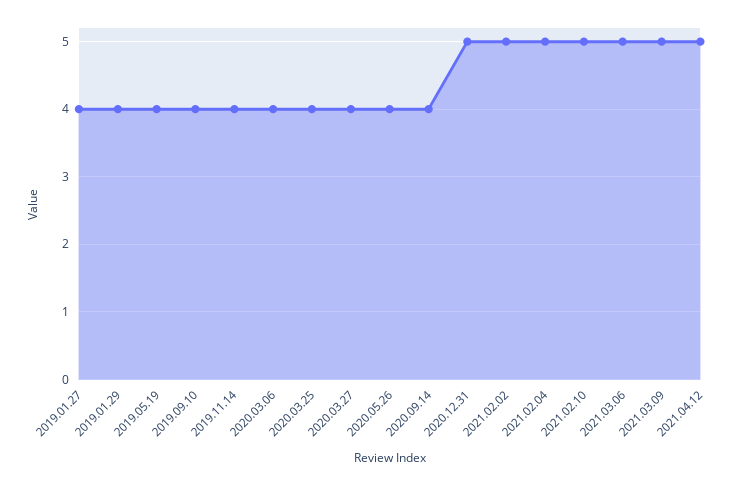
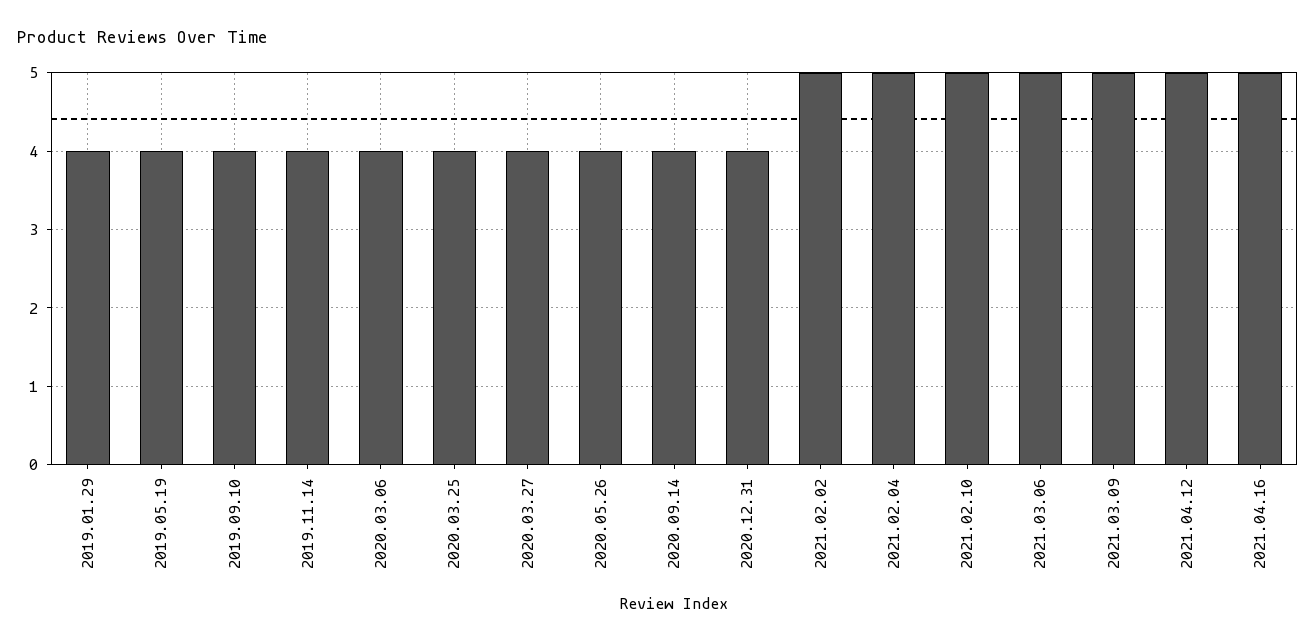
2019.01.27: 4 -> none
2020.12.31: 5 -> 4
2021.04.16: none -> 5

